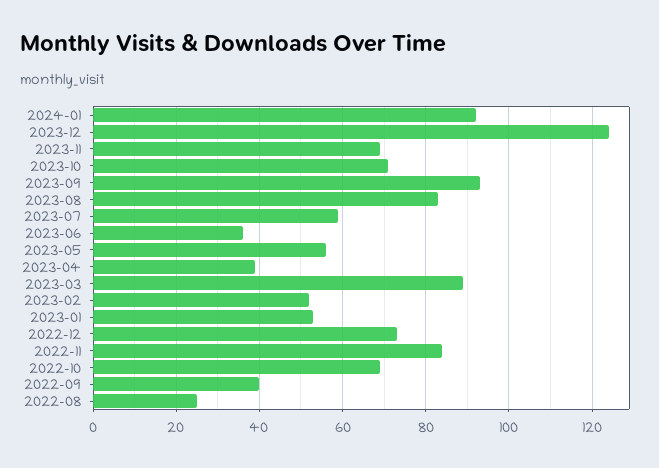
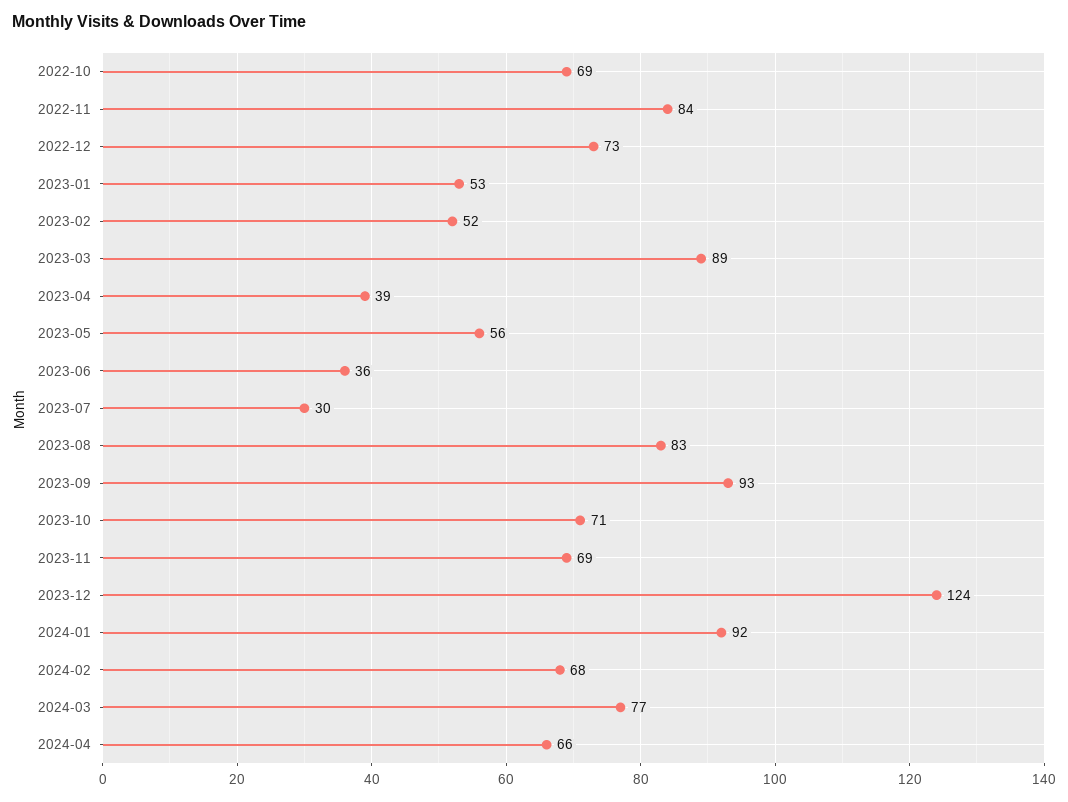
2023-07: 60 -> 30
2022-09: 40 -> none
2022-08: 25 -> none
2024-02: none -> 68
2024-03: none -> 77
2024-04: none -> 66

